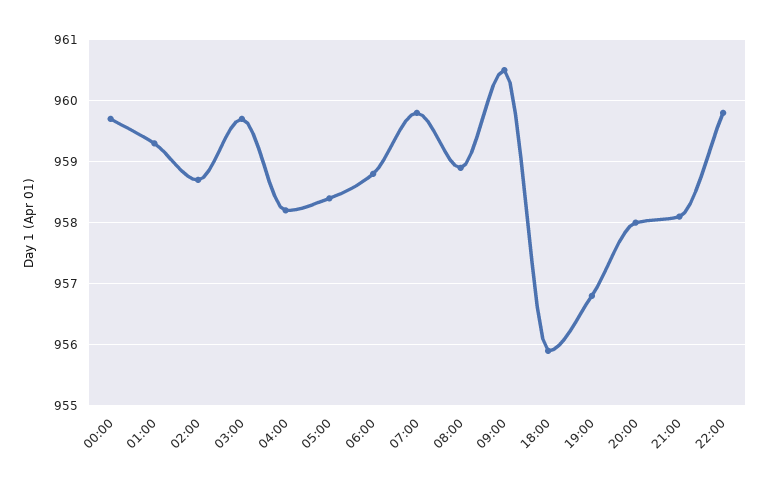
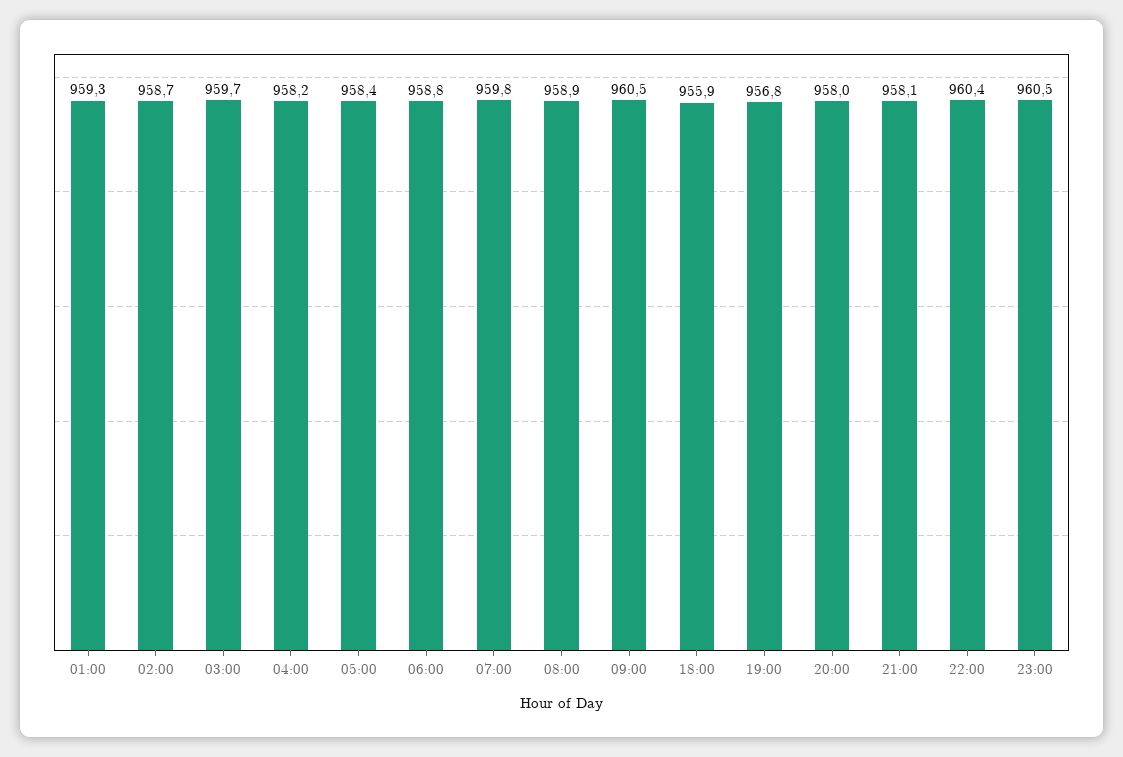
00:00: 959.7 -> none
22:00: 959.8 -> 960.4
23:00: none -> 960.5

